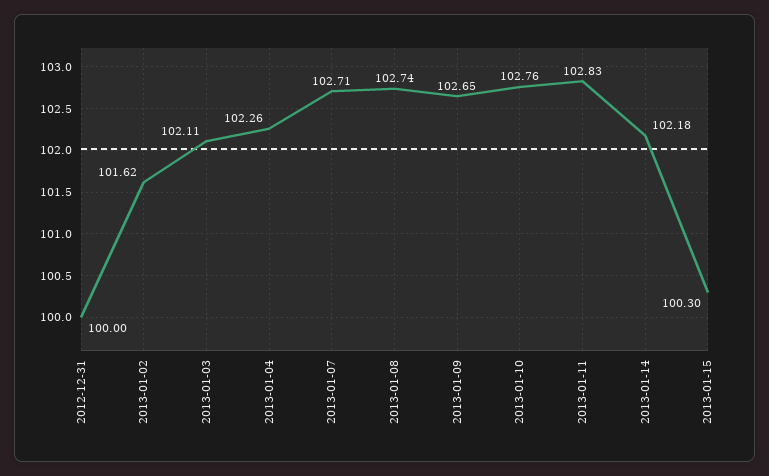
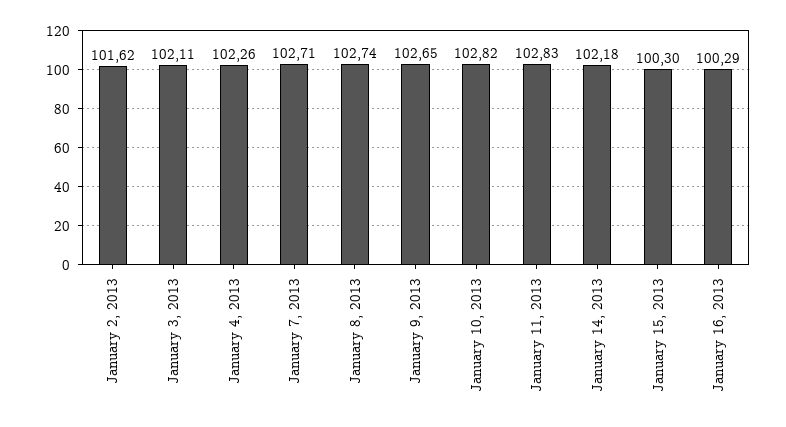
2012-12-31: 100 -> none
2013-01-10: 102.76 -> 102.82
January 16, 2013: none -> 100.29

